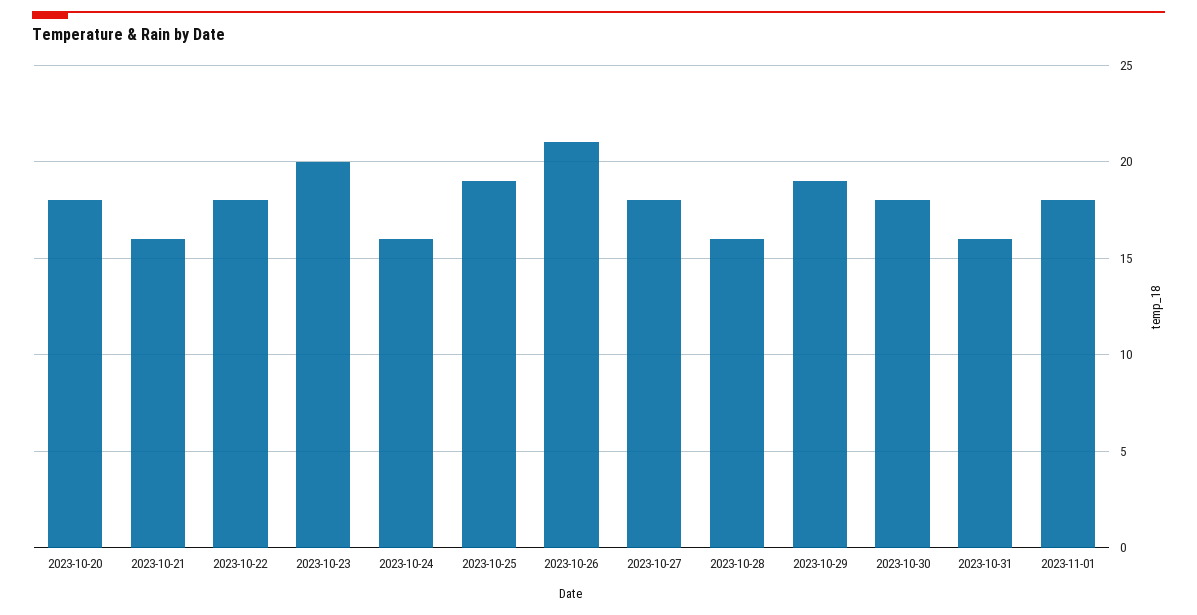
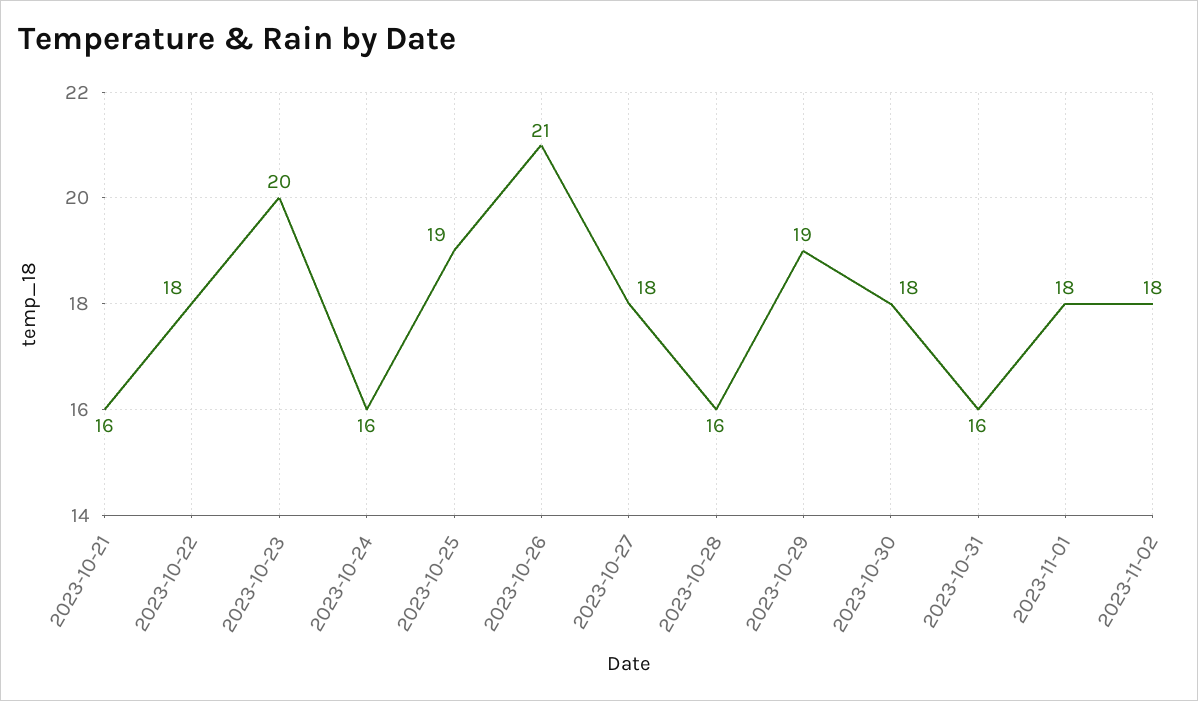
2023-10-20: 18 -> none
2023-11-02: none -> 18

